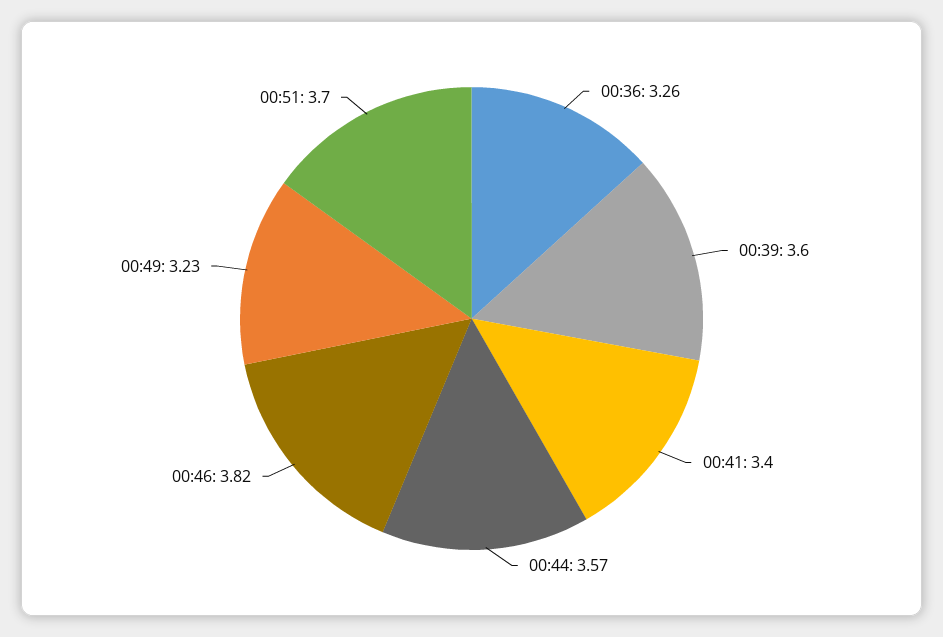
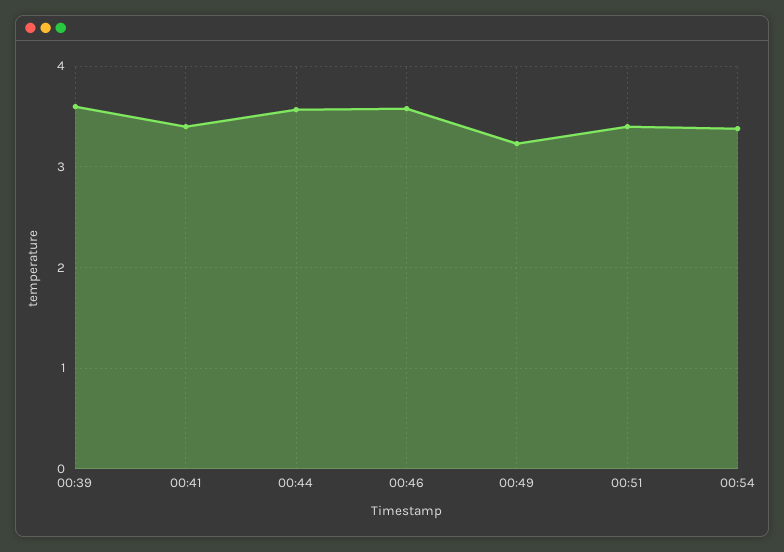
00:36: 3.26 -> none
00:46: 3.82 -> 3.6
00:51: 3.7 -> 3.4
00:54: none -> 3.4

